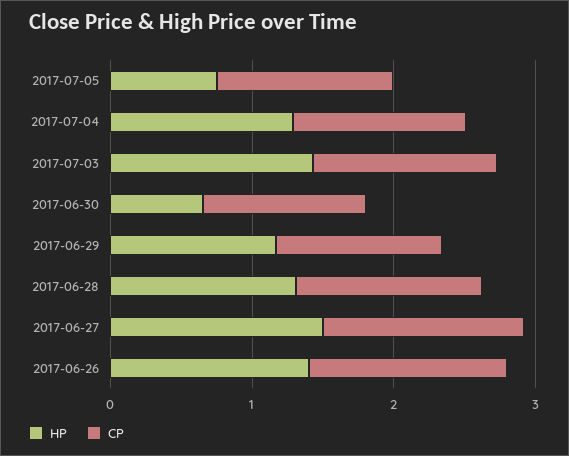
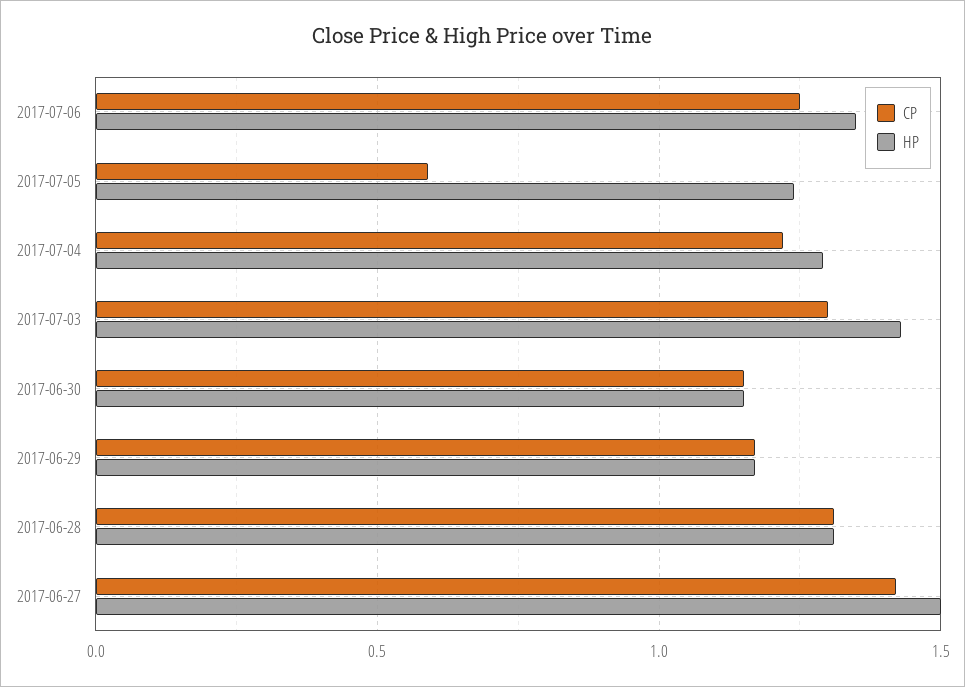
HP, 2017-07-05: 0.8 -> 1.25
CP, 2017-07-05: 1.2 -> 0.6
HP, 2017-06-30: 0.6 -> 1.15
HP, 2017-06-26: 1.4 -> none
CP, 2017-06-26: 1.4 -> none
CP, 2017-07-06: none -> 1.25
HP, 2017-07-06: none -> 1.35

